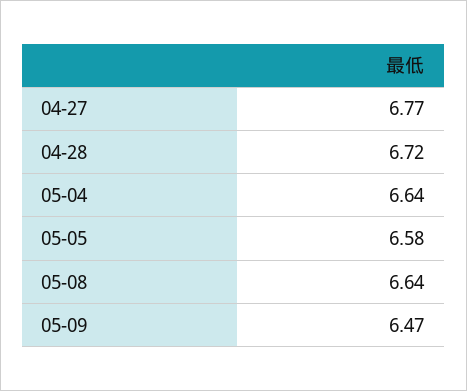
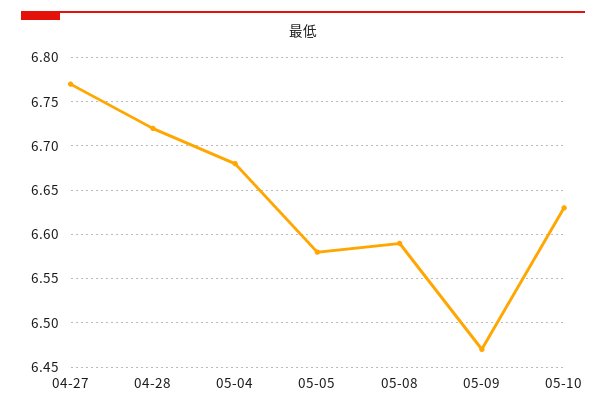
05-04: 6.64 -> 6.68
05-08: 6.64 -> 6.59
05-10: none -> 6.63

